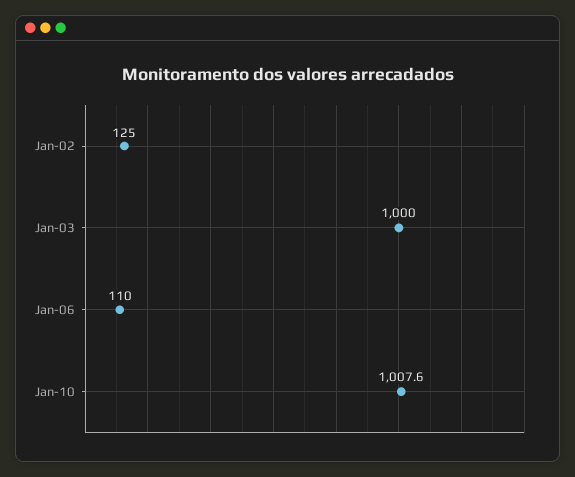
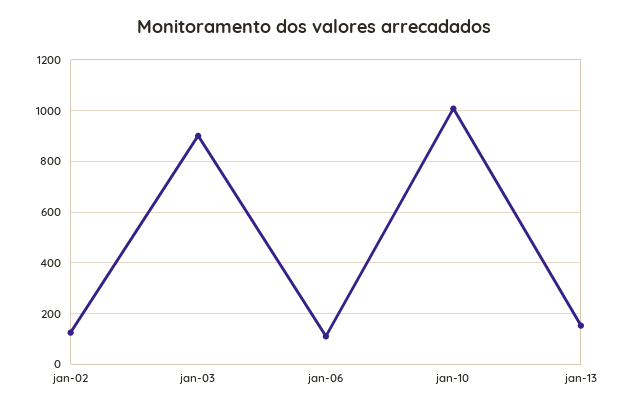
Jan-03: 1000 -> 900
jan-13: none -> 150

